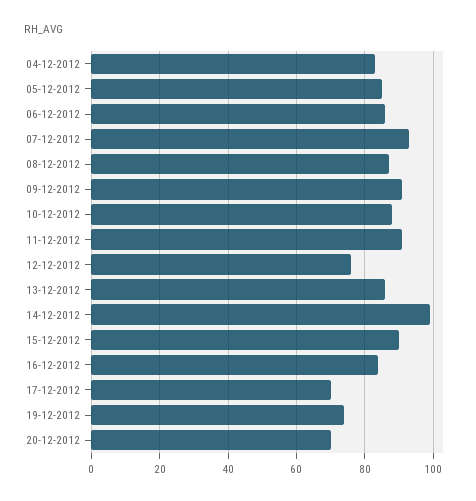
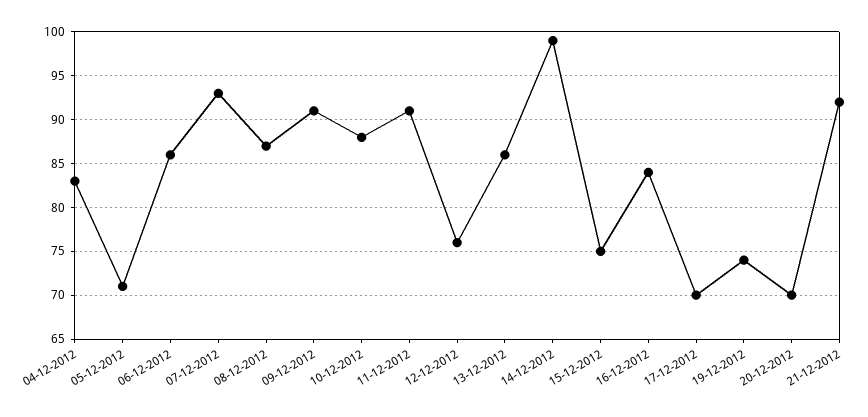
05-12-2012: 85 -> 71
15-12-2012: 90 -> 75
21-12-2012: none -> 92

